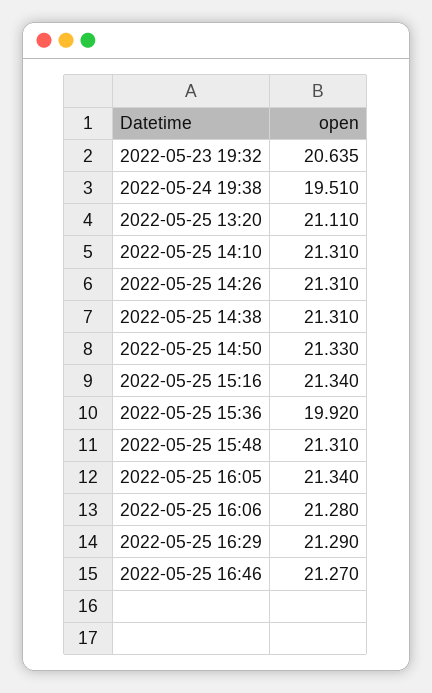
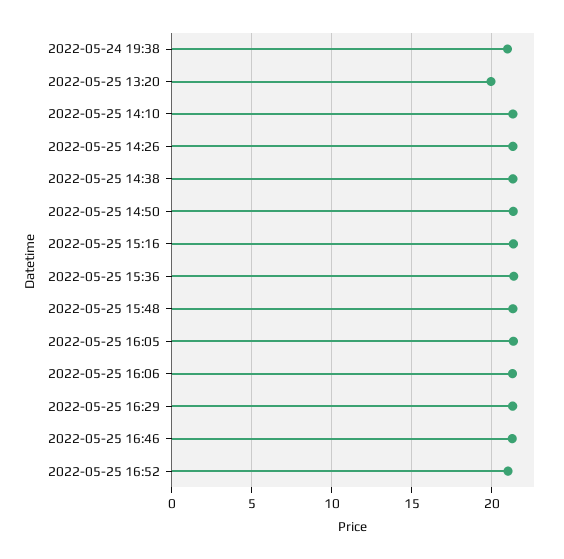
2022-05-23 19:32: 20.635 -> none
2022-05-24 19:38: 19.51 -> 21
2022-05-25 13:20: 21.11 -> 20
2022-05-25 15:36: 19.92 -> 21.5
2022-05-25 16:52: none -> 21

